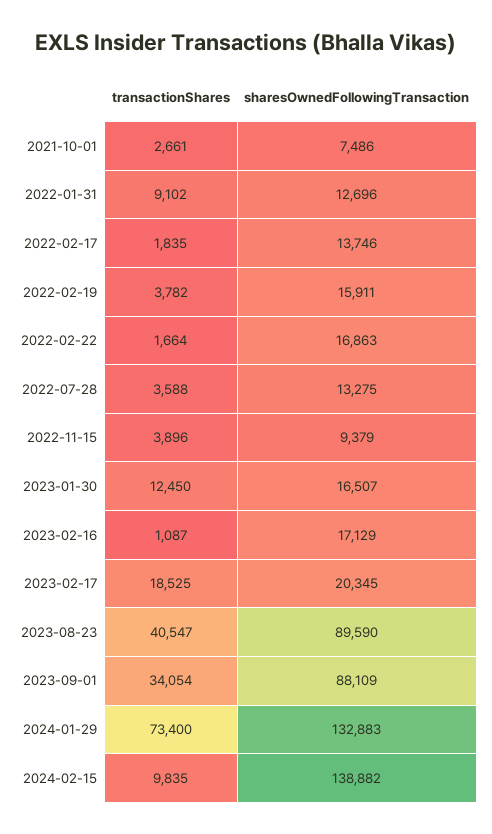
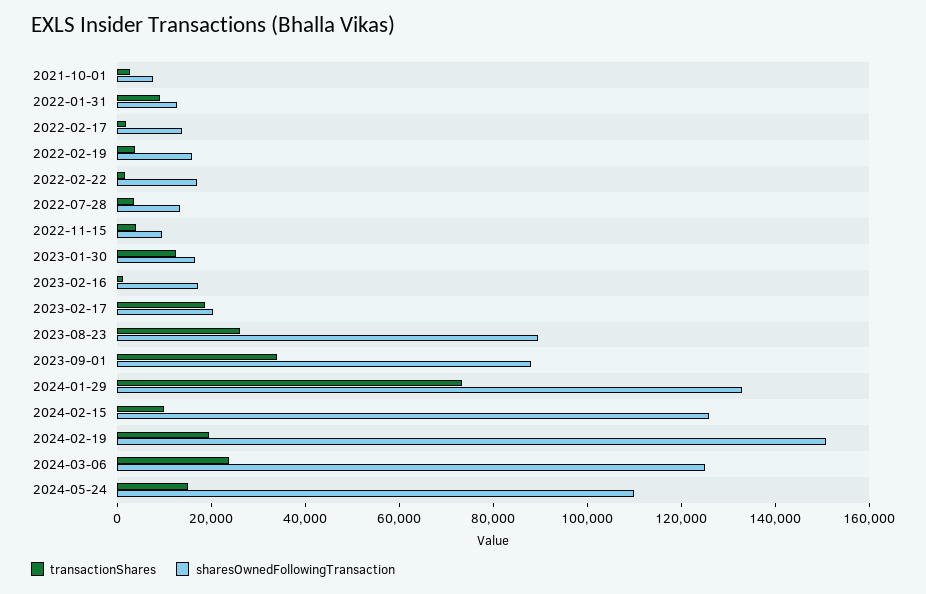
transactionShares, 2023-08-23: 40547 -> 25000
sharesOwnedFollowingTransaction, 2024-02-15: 138882 -> 125000
transactionShares, 2024-02-19: none -> 20000
sharesOwnedFollowingTransaction, 2024-02-19: none -> 150000
transactionShares, 2024-03-06: none -> 25000
sharesOwnedFollowingTransaction, 2024-03-06: none -> 125000
transactionShares, 2024-05-24: none -> 15000
sharesOwnedFollowingTransaction, 2024-05-24: none -> 110000

